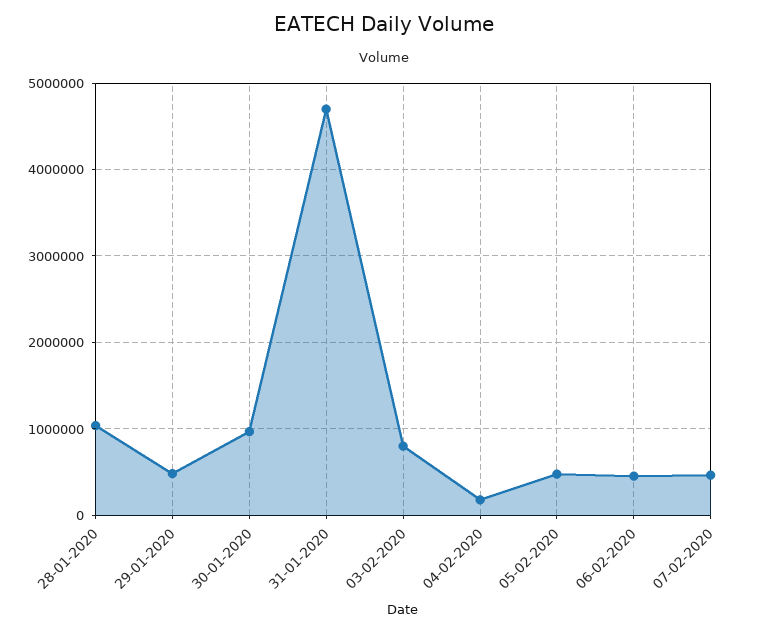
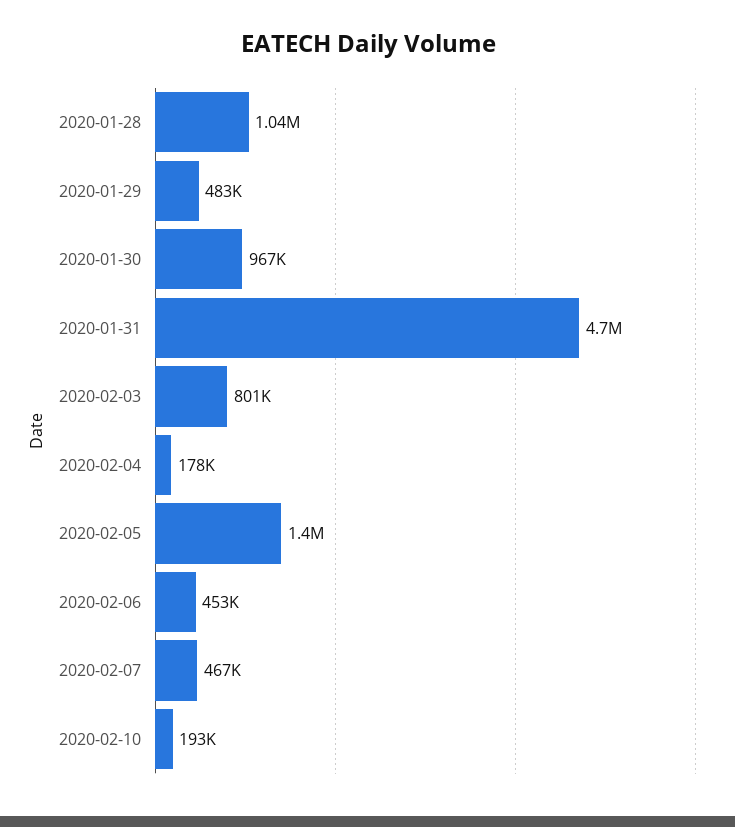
05-02-2020: 500000 -> 1400000
2020-02-10: none -> 193000

